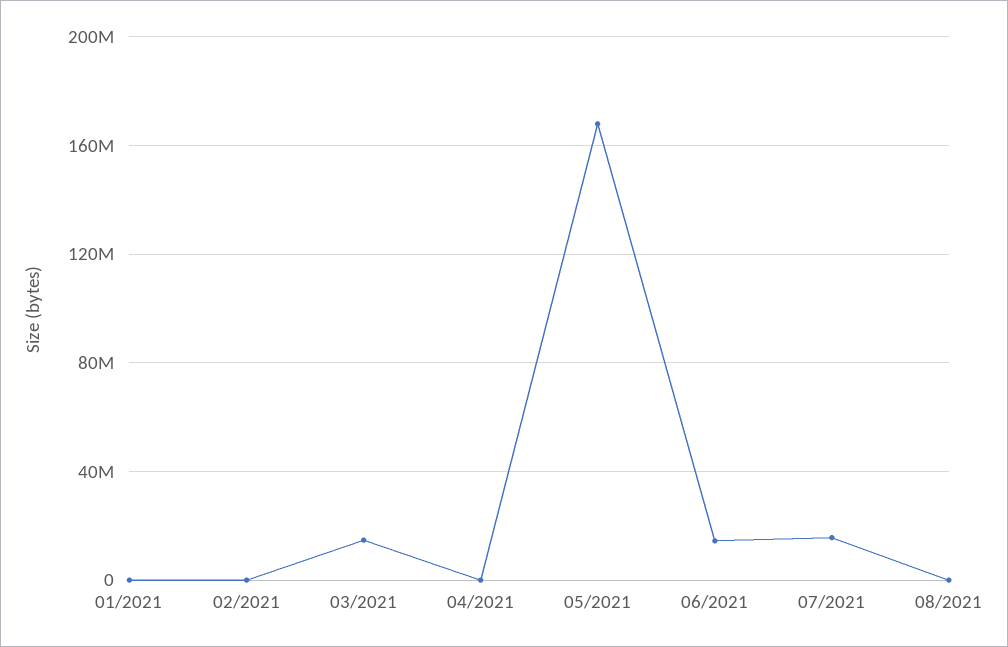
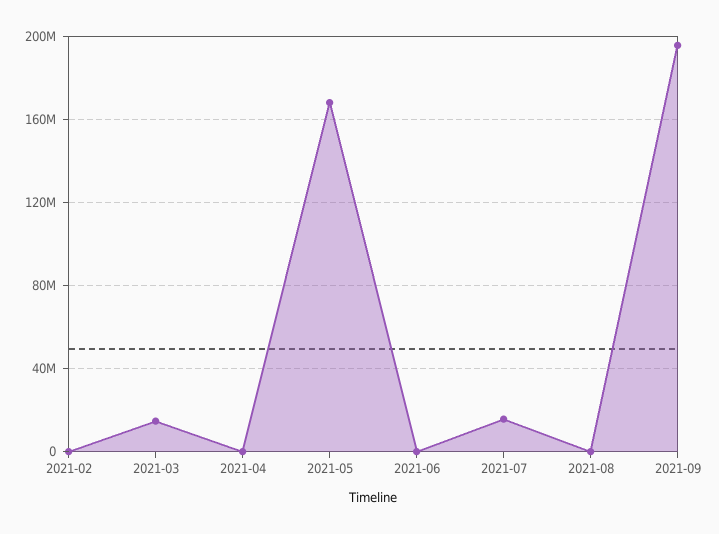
01/2021: 0 -> none
06/2021: 15000000 -> 0
2021-09: none -> 195000000

